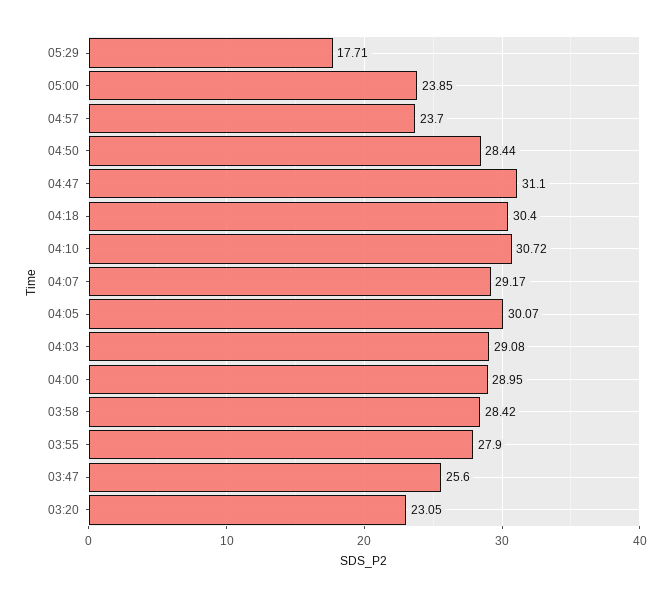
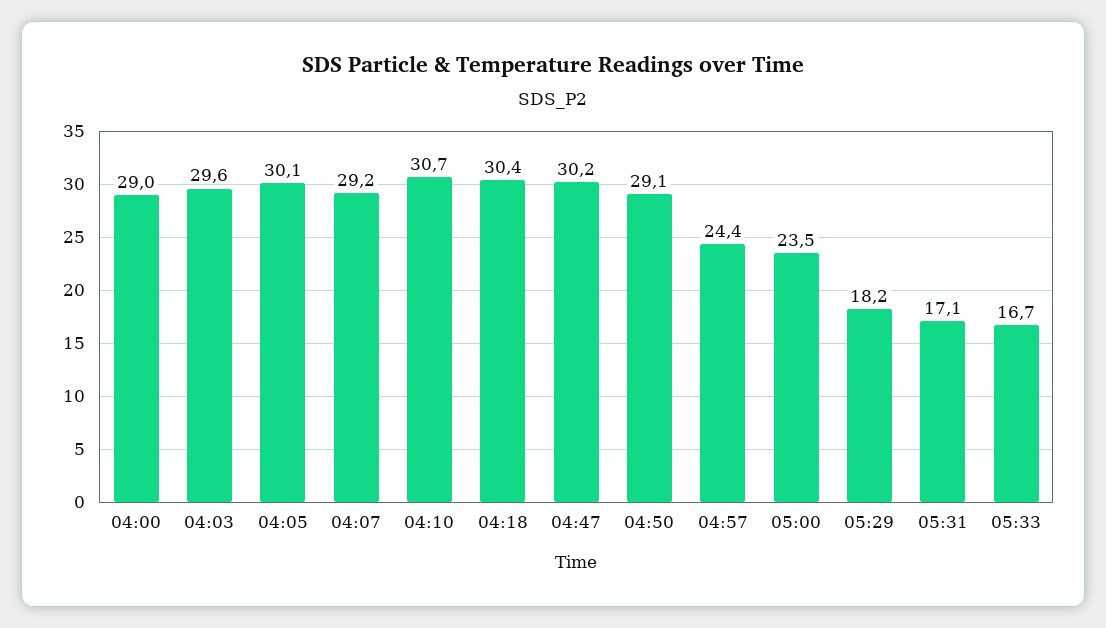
05:29: 17.71 -> 18.2
05:00: 23.85 -> 23.5
04:57: 23.7 -> 24.4
04:50: 28.44 -> 29.1
04:47: 31.1 -> 30.2
04:03: 29.08 -> 29.6
03:58: 28.42 -> none
03:55: 27.9 -> none
03:47: 25.6 -> none
03:20: 23.05 -> none
05:31: none -> 17.1
05:33: none -> 16.7

